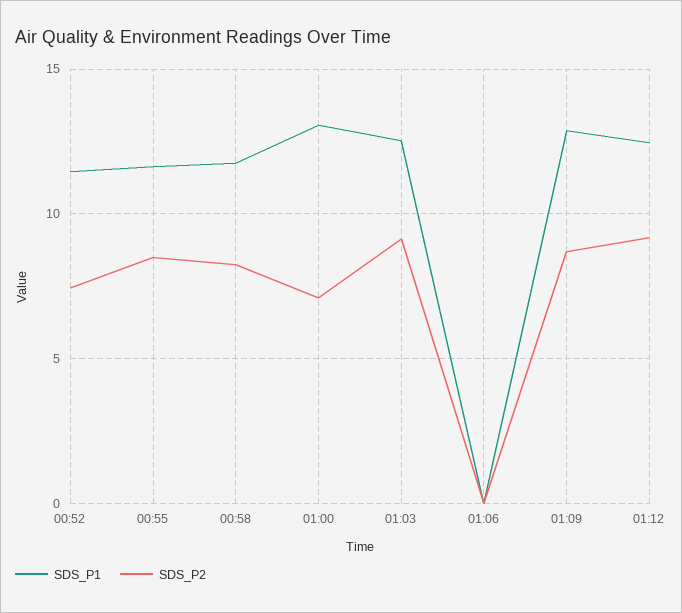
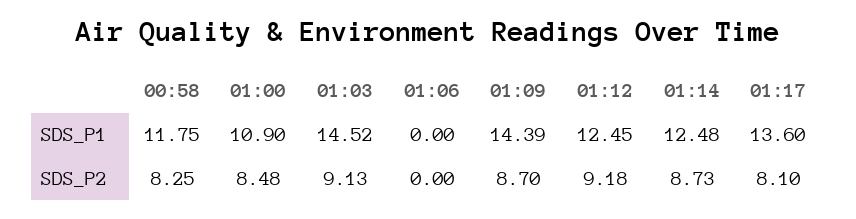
SDS_P1, 00:52: 11.5 -> none
SDS_P2, 00:52: 7.5 -> none
SDS_P1, 00:55: 11.5 -> none
SDS_P2, 00:55: 8.5 -> none
SDS_P1, 01:00: 13 -> 10.9
SDS_P2, 01:00: 7 -> 8.48
SDS_P1, 01:03: 12.5 -> 14.52
SDS_P1, 01:09: 13 -> 14.39
SDS_P1, 01:14: none -> 12.48
SDS_P1, 01:17: none -> 13.6
SDS_P2, 01:14: none -> 8.73
SDS_P2, 01:17: none -> 8.1

